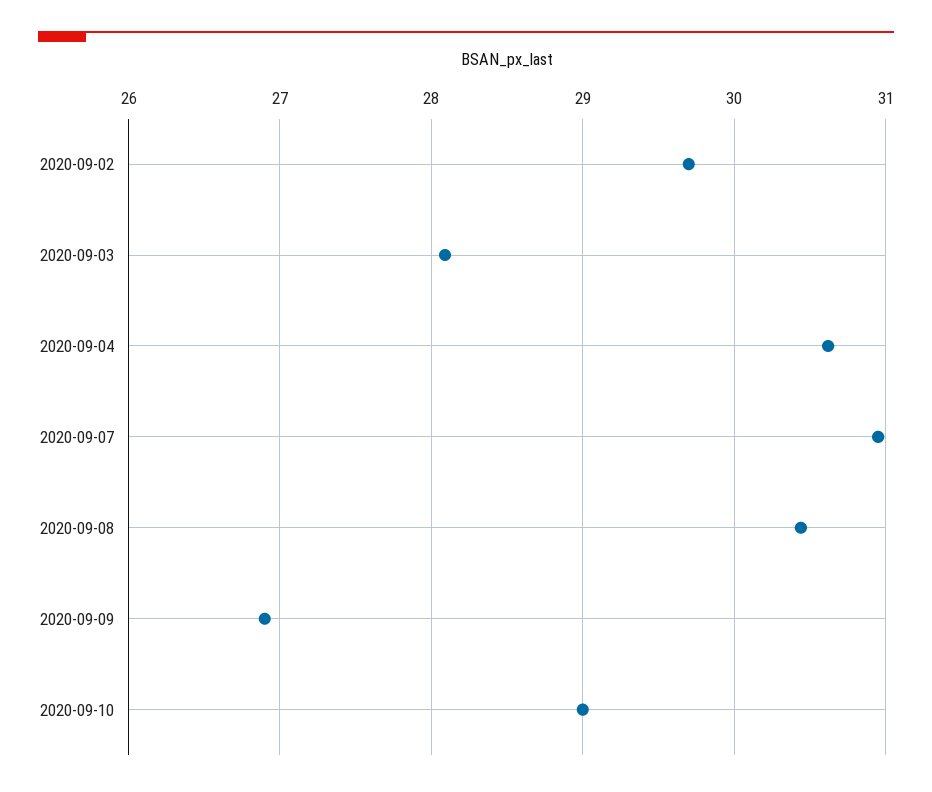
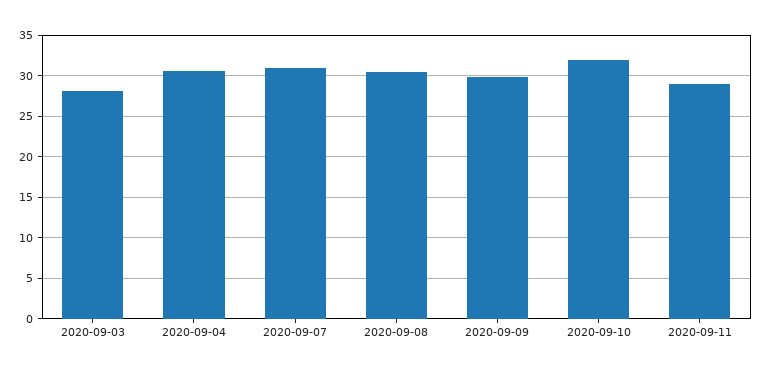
2020-09-02: 29.7 -> none
2020-09-09: 26.9 -> 30
2020-09-10: 29 -> 32
2020-09-11: none -> 29

